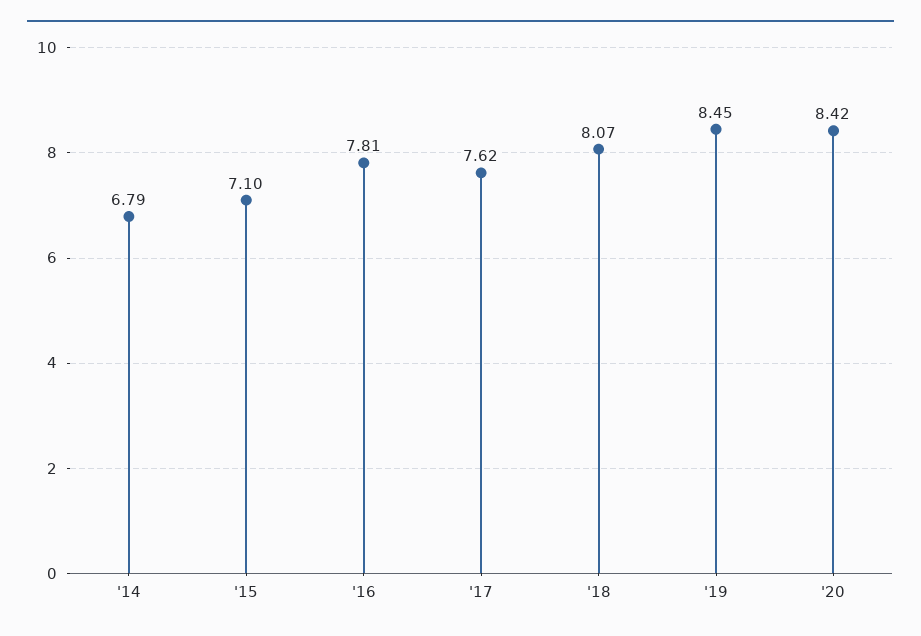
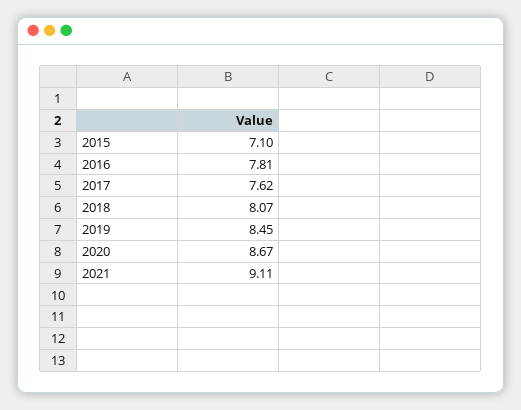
'14: 6.79 -> none
'20: 8.42 -> 8.67
2021: none -> 9.11

